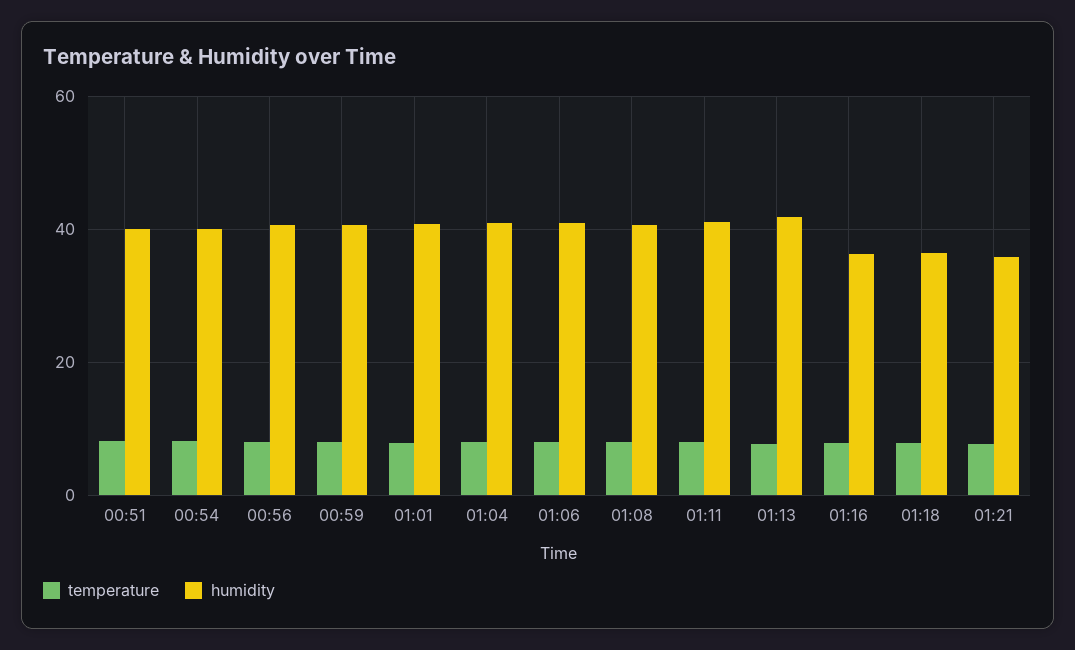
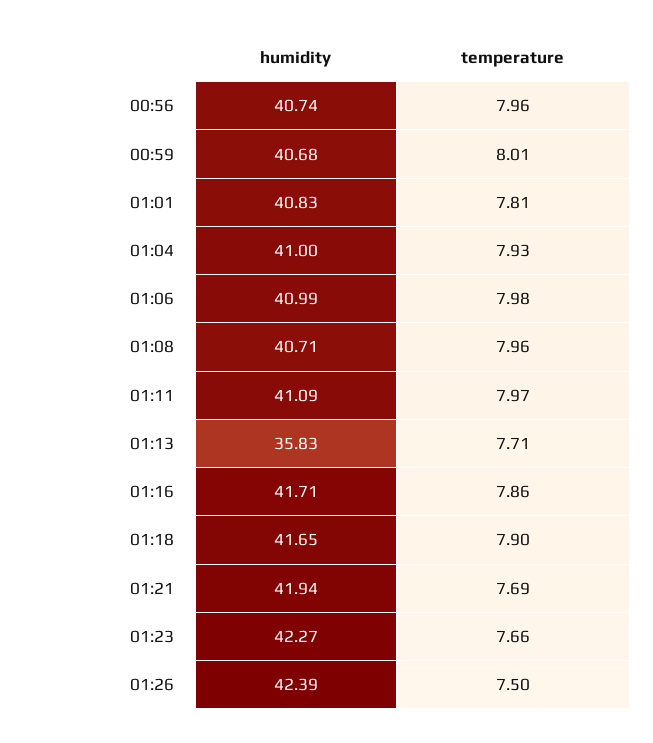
temperature, 00:51: 8 -> none
humidity, 00:51: 40 -> none
temperature, 00:54: 8 -> none
humidity, 00:54: 40 -> none
humidity, 01:13: 42 -> 35.83
humidity, 01:16: 36 -> 41.71
humidity, 01:18: 36 -> 41.65
humidity, 01:21: 36 -> 41.94
humidity, 01:23: none -> 42.27
temperature, 01:23: none -> 7.66
humidity, 01:26: none -> 42.39
temperature, 01:26: none -> 7.5

